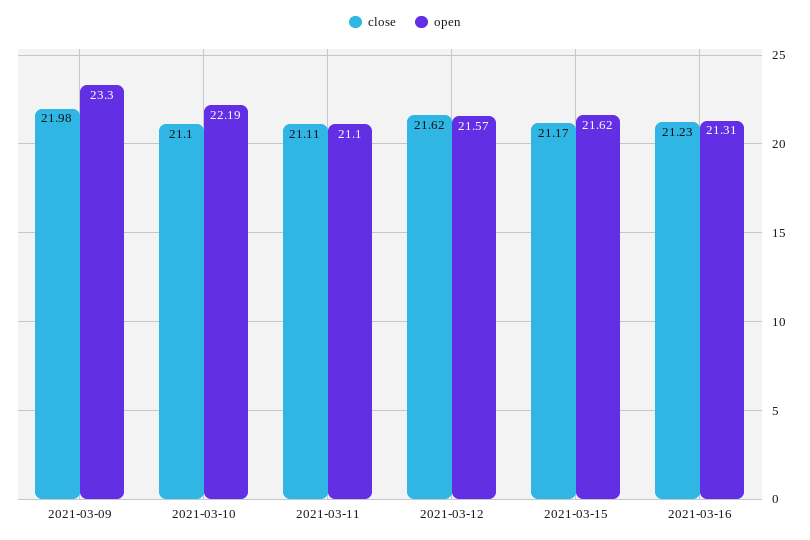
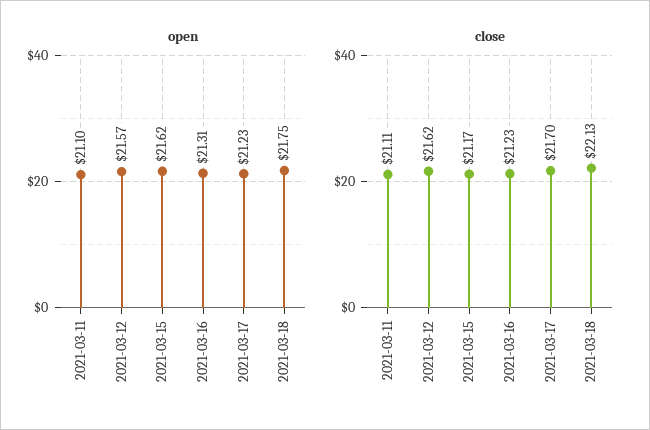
close, 2021-03-09: 21.98 -> none
open, 2021-03-09: 23.3 -> none
close, 2021-03-10: 21.1 -> none
open, 2021-03-10: 22.19 -> none
open, 2021-03-17: none -> 21.23
open, 2021-03-18: none -> 21.75
close, 2021-03-17: none -> 21.7
close, 2021-03-18: none -> 22.13

